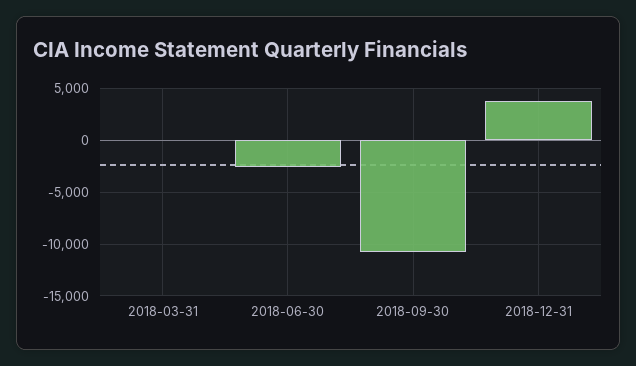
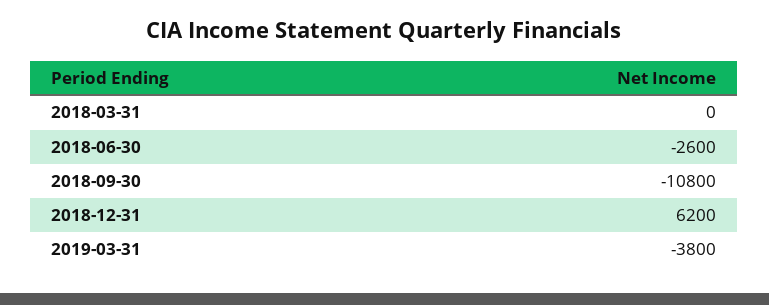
2018-12-31: 4000 -> 6200
2019-03-31: none -> -3800

